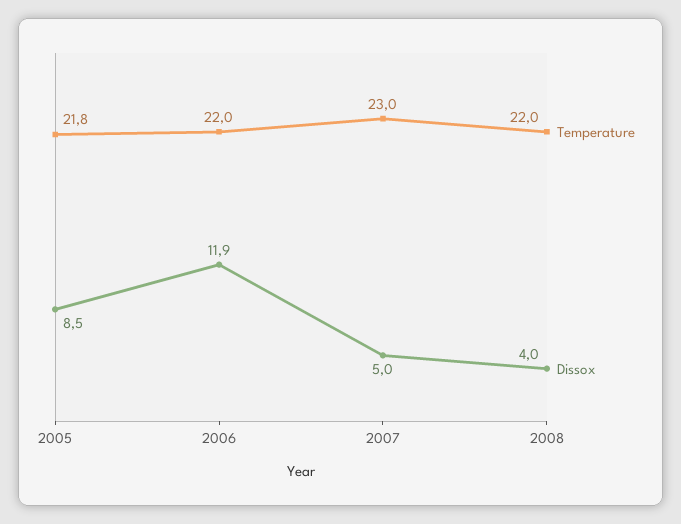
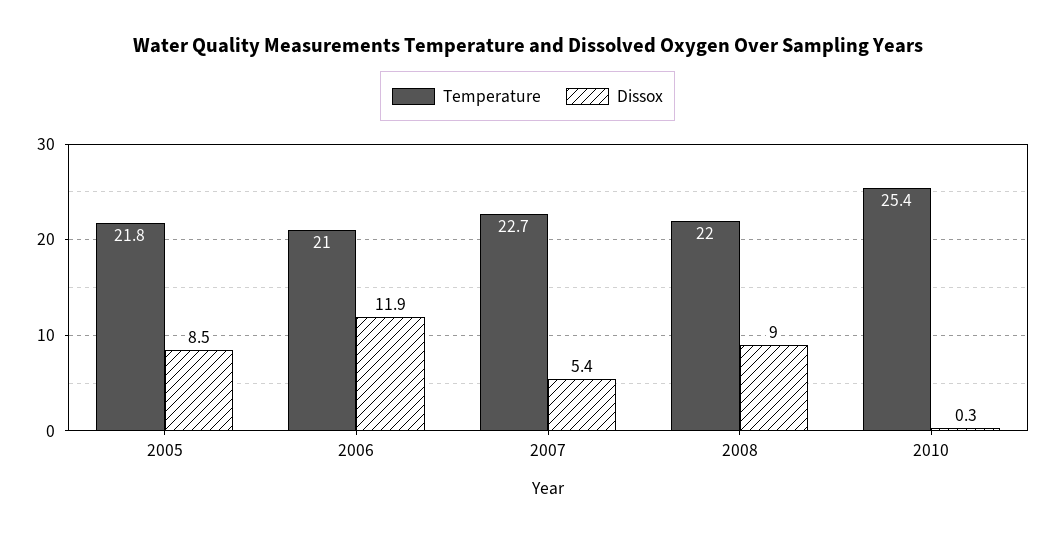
Temperature, 2006: 22 -> 21
Temperature, 2007: 23 -> 22.7
Dissox, 2007: 5 -> 5.4
Dissox, 2008: 4 -> 9
Temperature, 2010: none -> 25.4
Dissox, 2010: none -> 0.3

